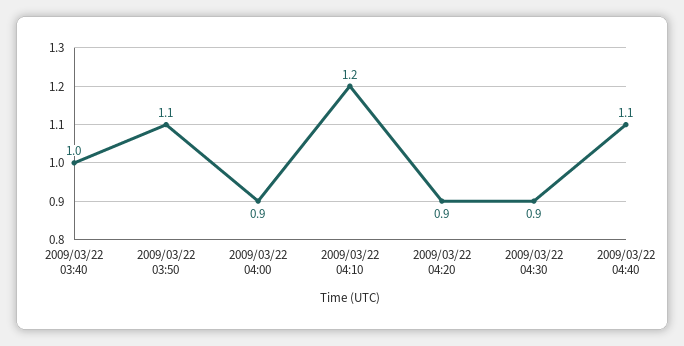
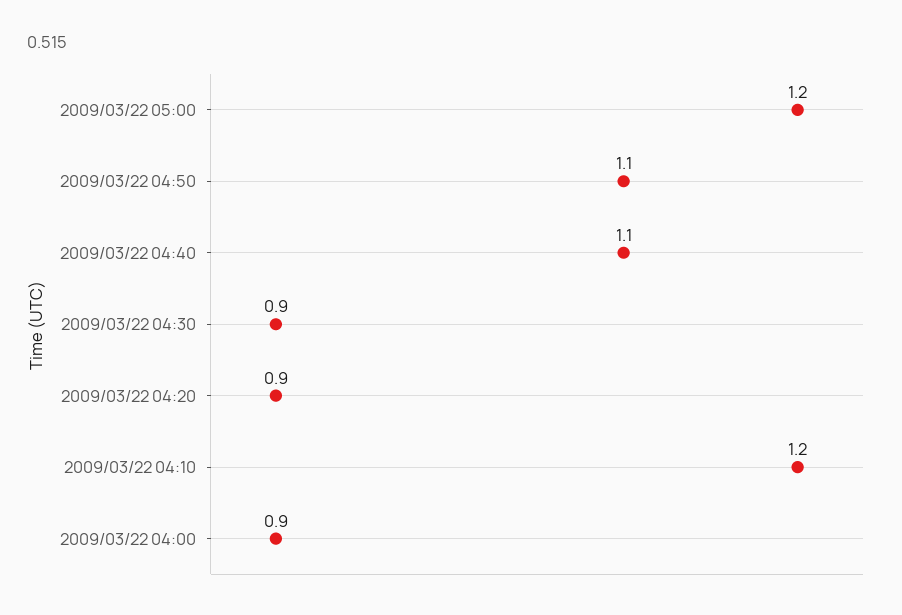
2009/03/22 03:40: 1 -> none
2009/03/22 03:50: 1.1 -> none
2009/03/22 05:00: none -> 1.2
2009/03/22 04:50: none -> 1.1

